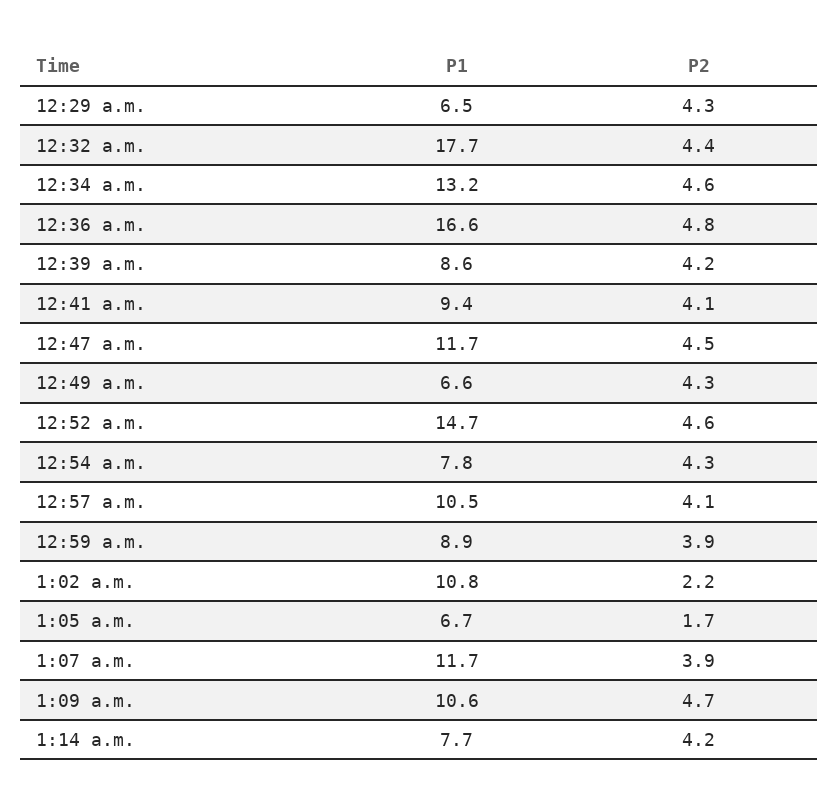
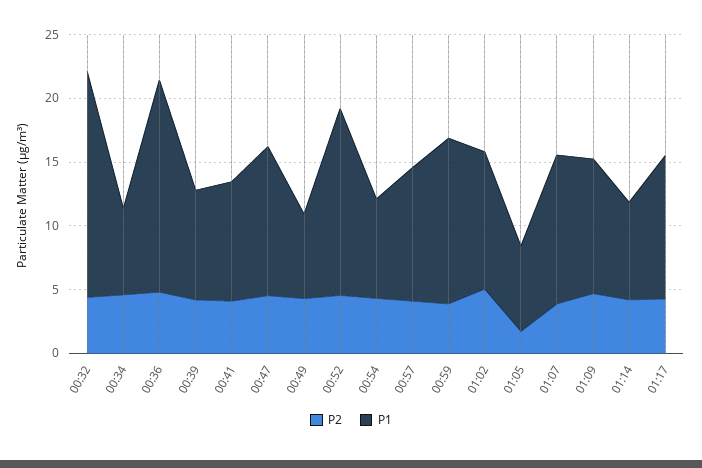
P1, 12:29 a.m.: 6.5 -> none
P2, 12:29 a.m.: 4.3 -> none
P1, 12:34 a.m.: 13.2 -> 7
P1, 12:59 a.m.: 8.9 -> 13
P2, 1:02 a.m.: 2.2 -> 5
P2, 01:17: none -> 4
P1, 01:17: none -> 11

